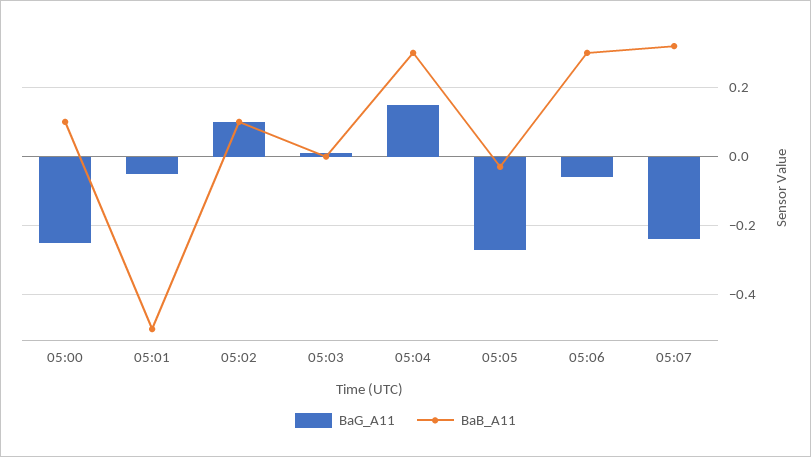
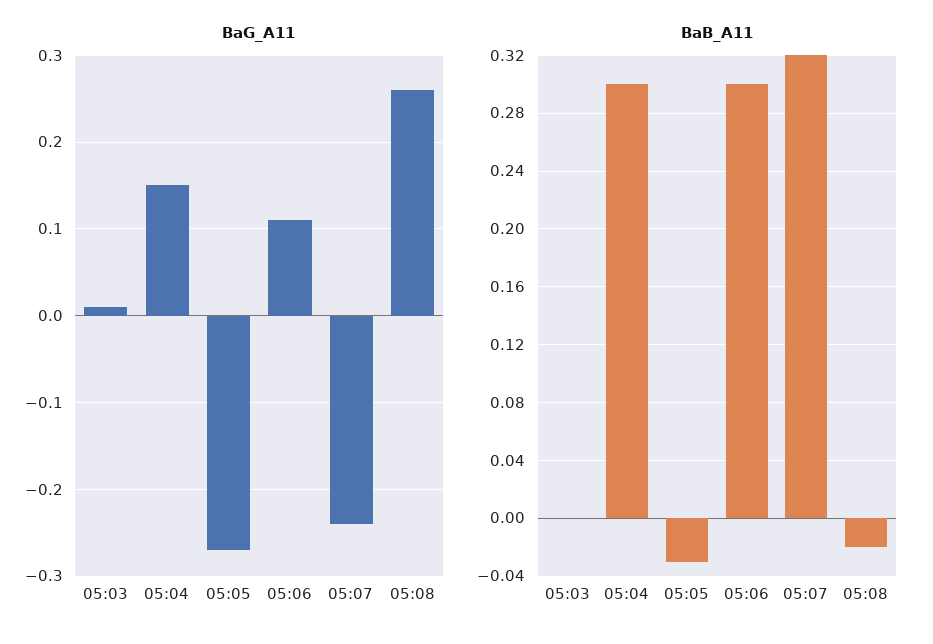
BaG_A11, 05:00: -0.25 -> none
BaB_A11, 05:00: 0.1 -> none
BaG_A11, 05:01: -0.05 -> none
BaB_A11, 05:01: -0.5 -> none
BaG_A11, 05:02: 0.1 -> none
BaB_A11, 05:02: 0.1 -> none
BaG_A11, 05:06: -0.05 -> 0.11
BaG_A11, 05:08: none -> 0.26
BaB_A11, 05:08: none -> -0.02

